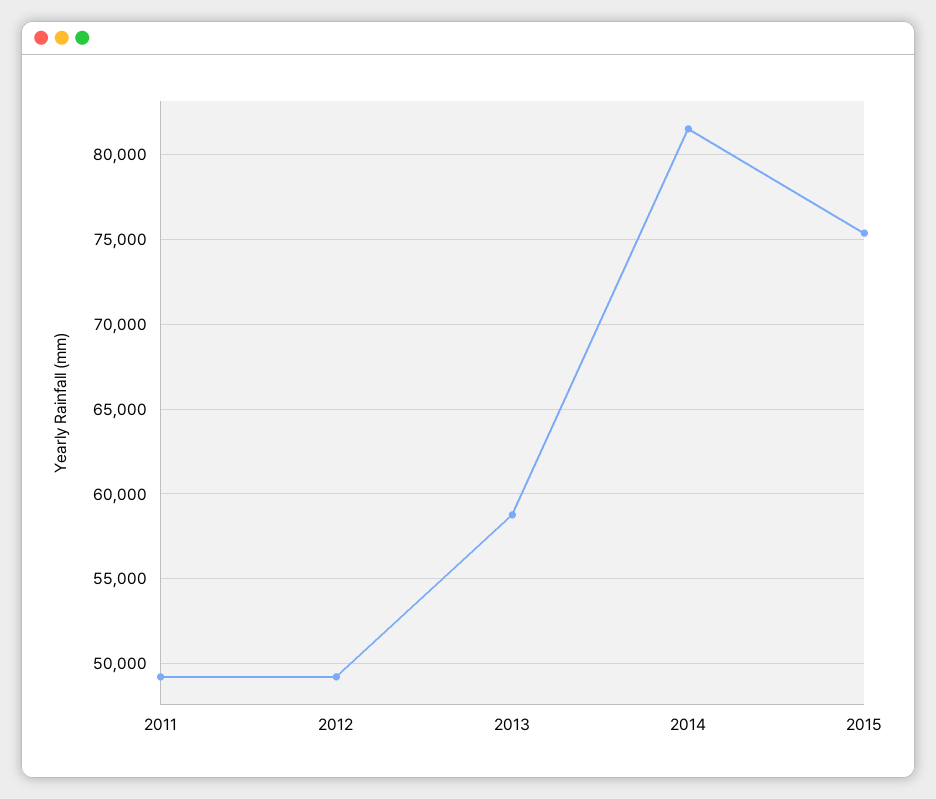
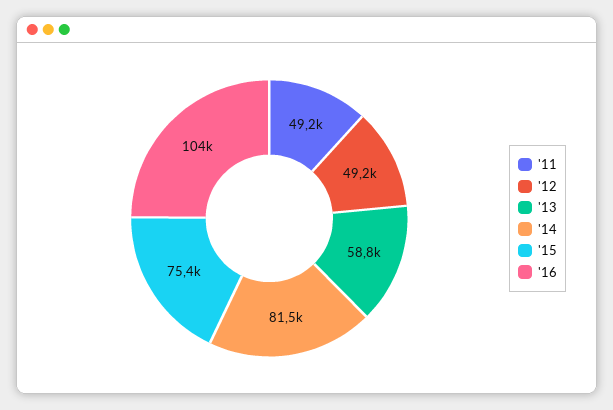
'16: none -> 104000

